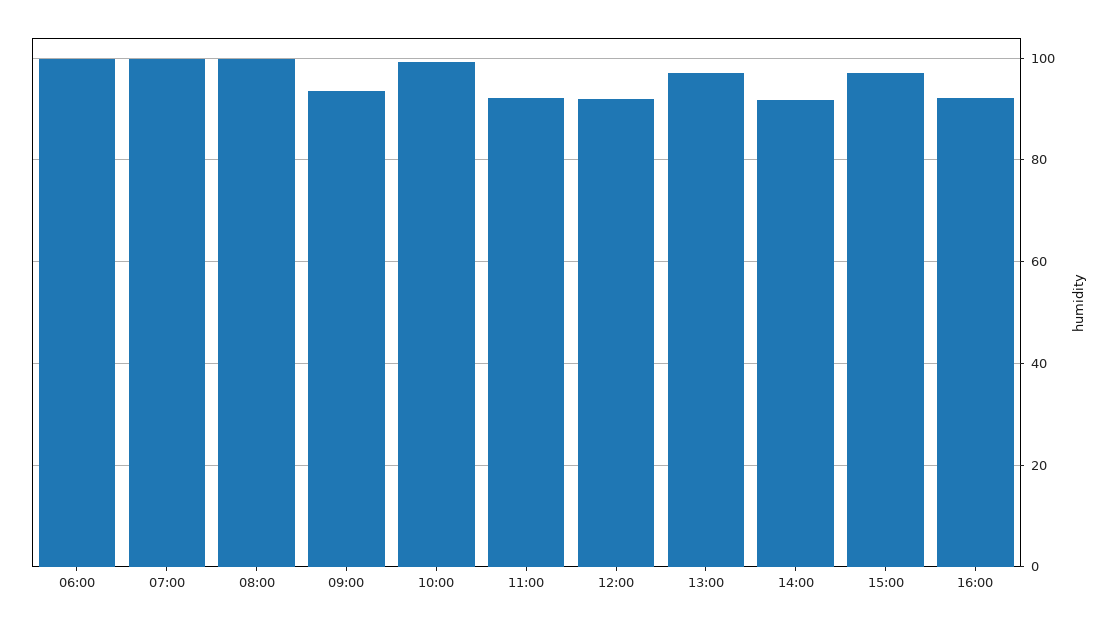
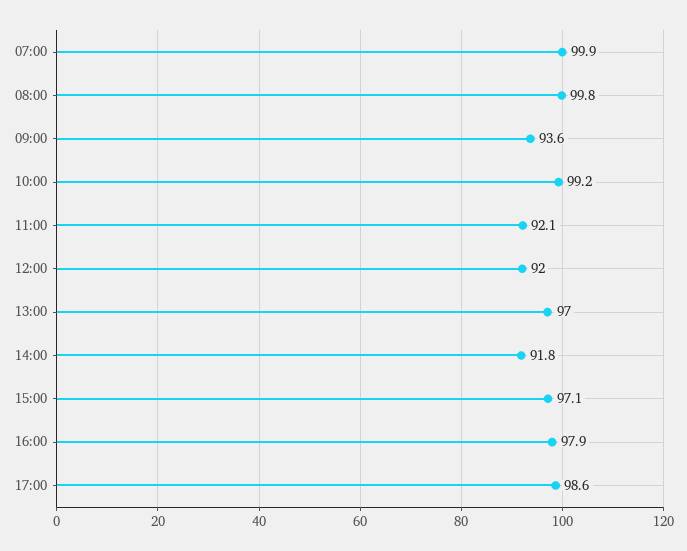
06:00: 100 -> none
16:00: 92 -> 97.9
17:00: none -> 98.6

